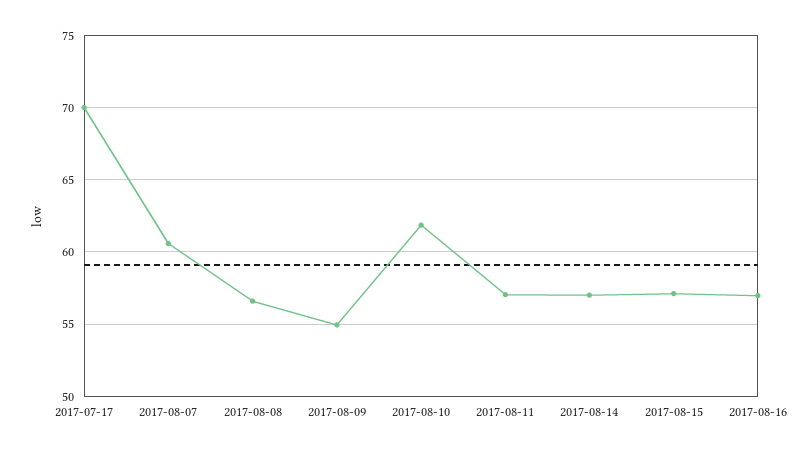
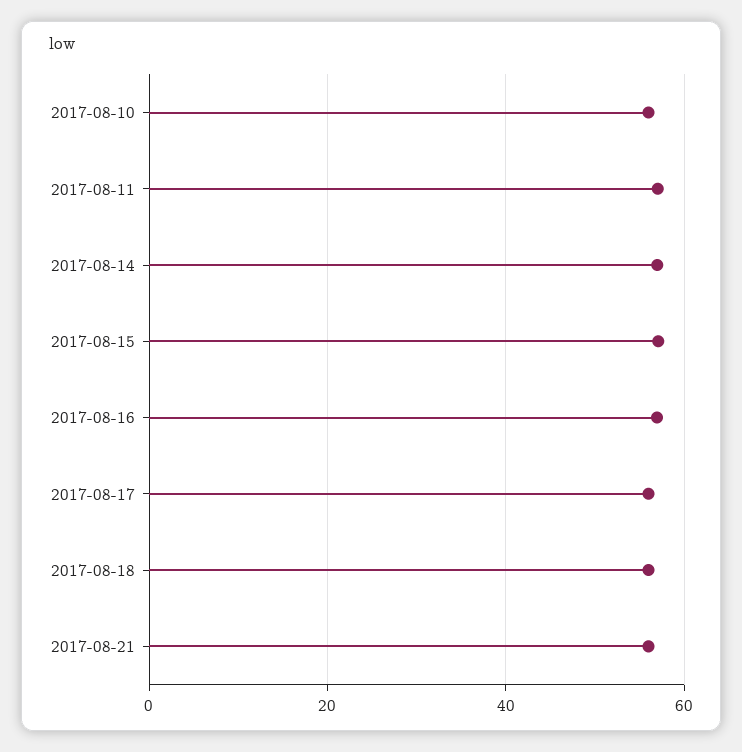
2017-07-17: 70 -> none
2017-08-07: 60.5 -> none
2017-08-08: 56.5 -> none
2017-08-09: 55 -> none
2017-08-10: 62 -> 56
2017-08-17: none -> 56
2017-08-18: none -> 56
2017-08-21: none -> 56

